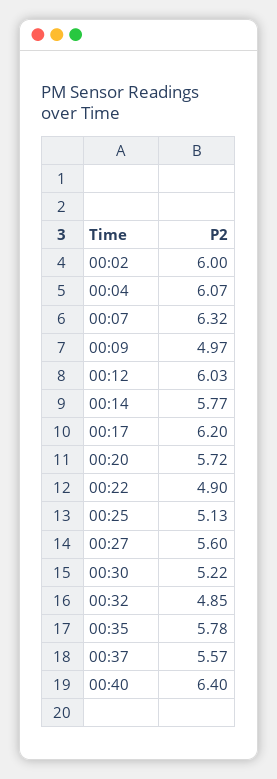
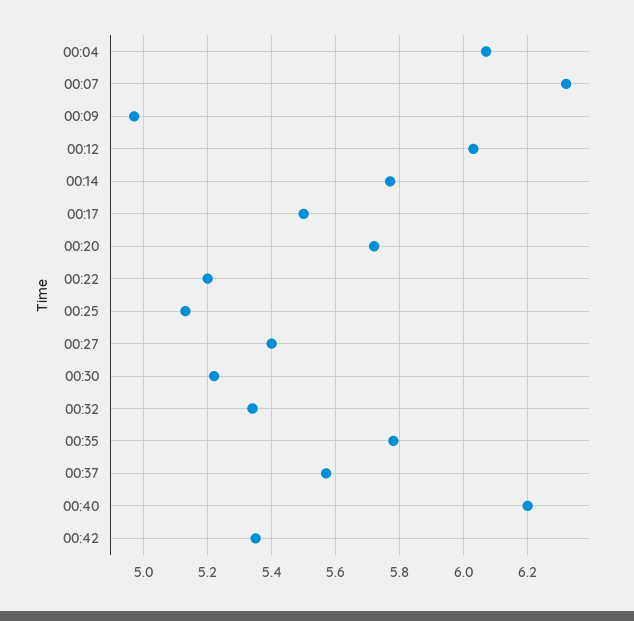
00:02: 6 -> none
00:17: 6.2 -> 5.5
00:22: 4.9 -> 5.2
00:27: 5.6 -> 5.4
00:32: 4.85 -> 5.35
00:40: 6.4 -> 6.2
00:42: none -> 5.35

